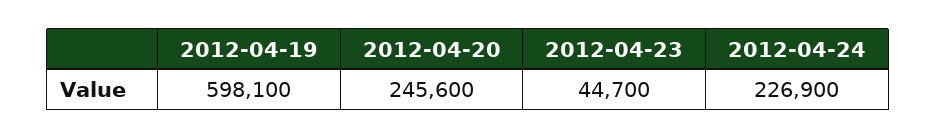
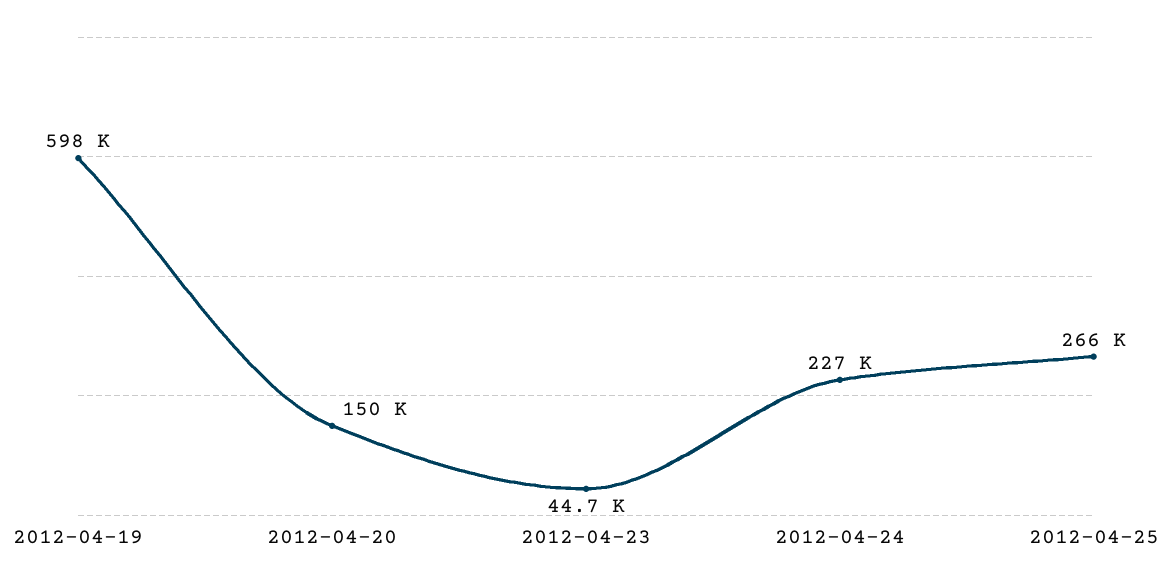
2012-04-20: 245600 -> 150000
2012-04-25: none -> 266000

